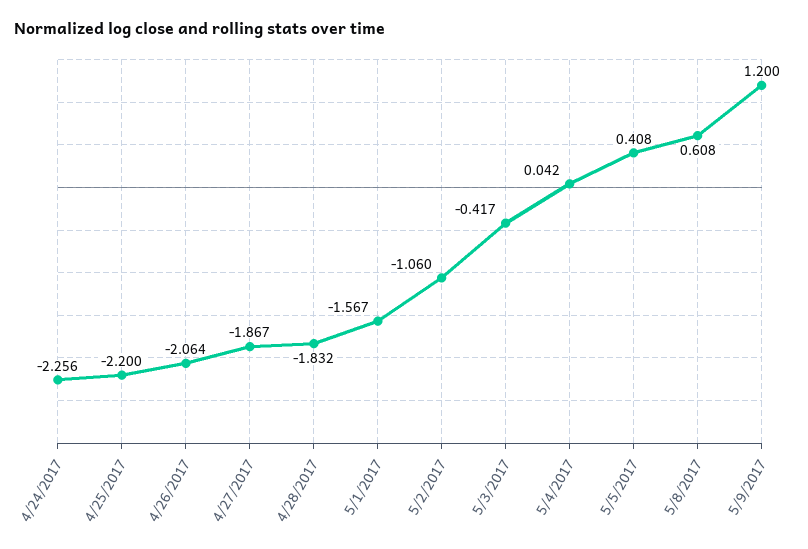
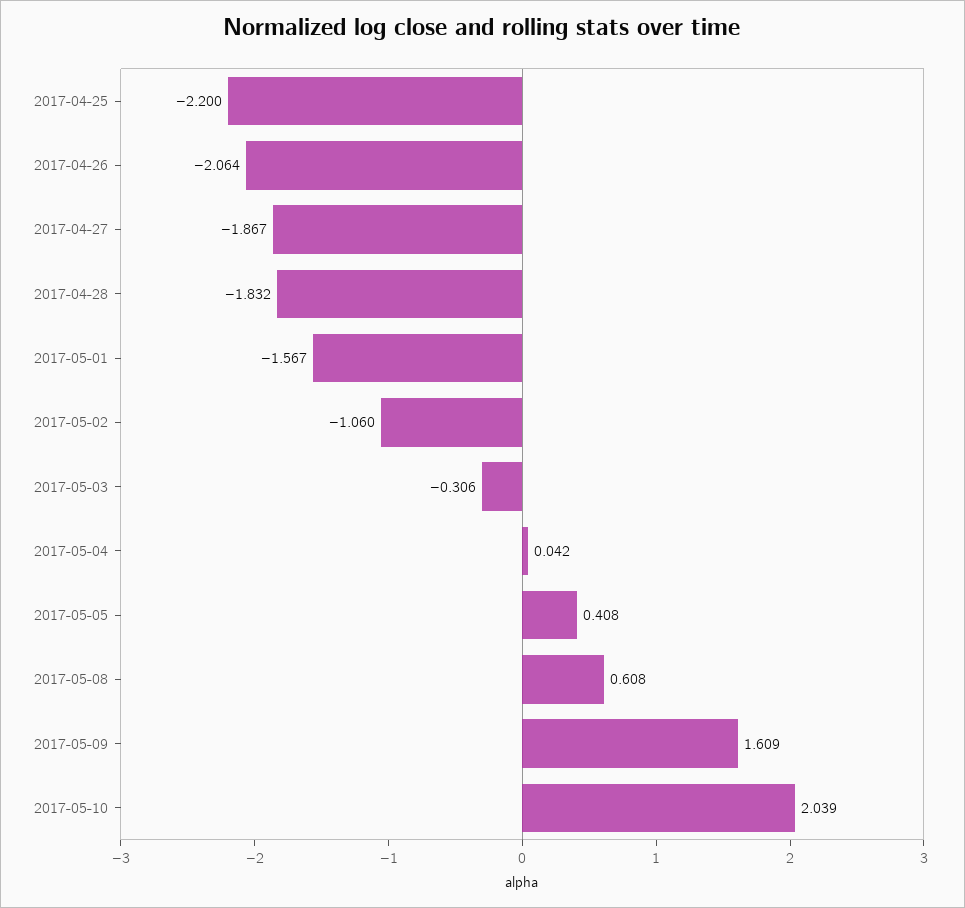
4/24/2017: -2.256 -> none
5/3/2017: -0.417 -> -0.306
5/9/2017: 1.2 -> 1.609
2017-05-10: none -> 2.039

